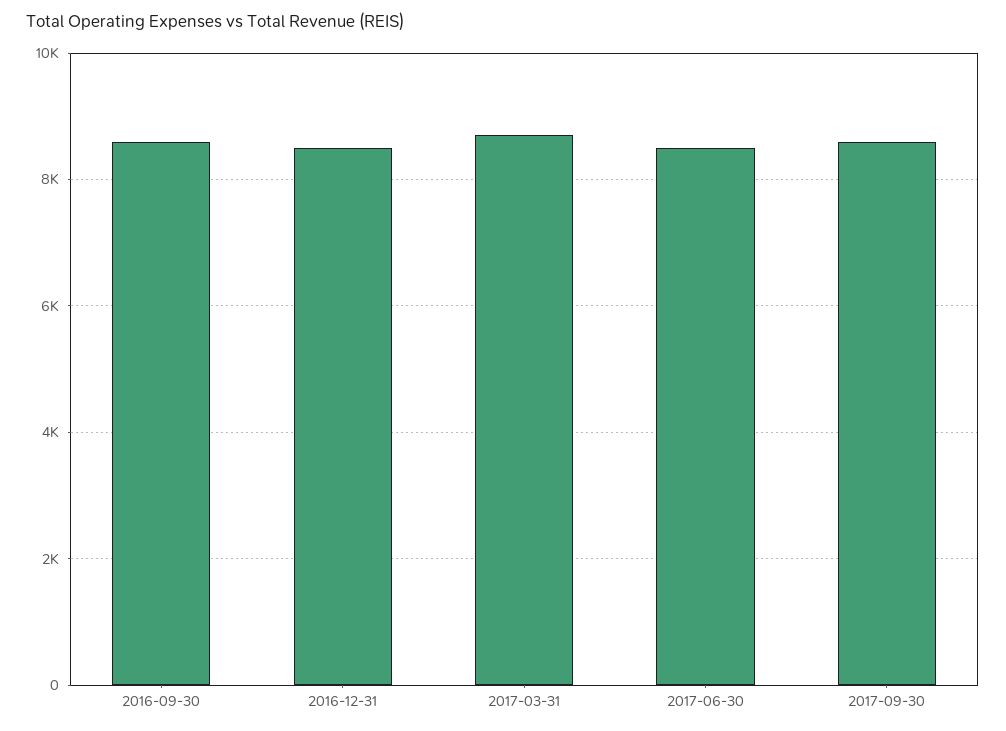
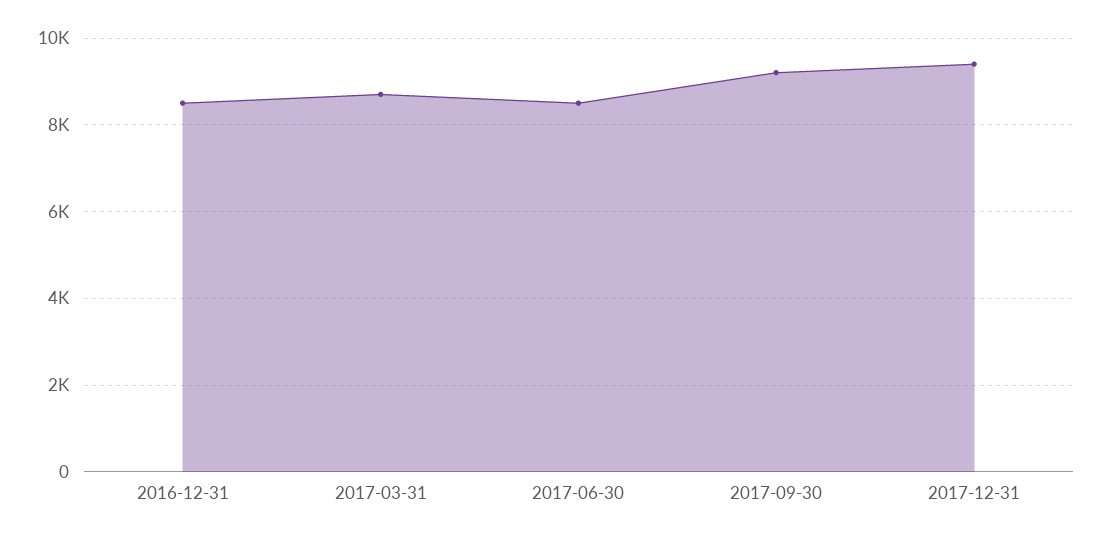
2016-09-30: 8600 -> none
2017-09-30: 8600 -> 9200
2017-12-31: none -> 9400

